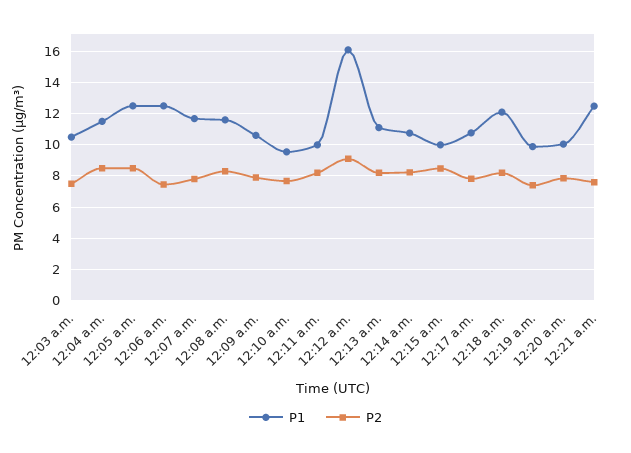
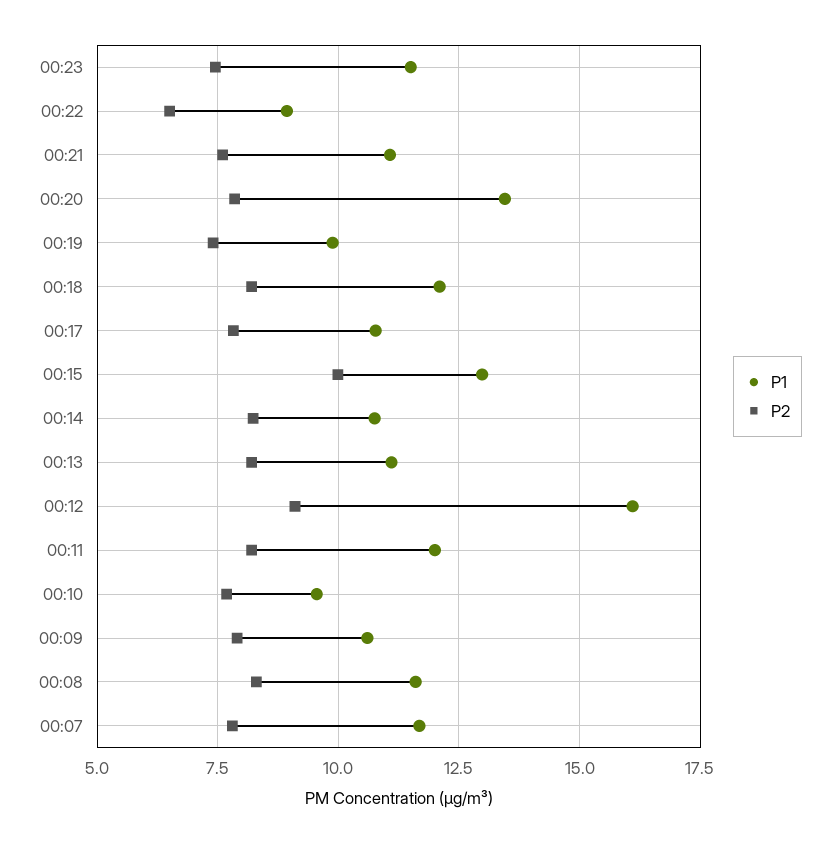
P1, 12:03 a.m.: 10.5 -> none
P2, 12:03 a.m.: 7.5 -> none
P1, 12:04 a.m.: 11.5 -> none
P2, 12:04 a.m.: 8.5 -> none
P1, 12:05 a.m.: 12.5 -> none
P2, 12:05 a.m.: 8.5 -> none
P1, 12:06 a.m.: 12.5 -> none
P2, 12:06 a.m.: 7.5 -> none
P1, 12:11 a.m.: 10 -> 12
P1, 12:15 a.m.: 10 -> 13
P2, 12:15 a.m.: 8.5 -> 10
P1, 12:20 a.m.: 10 -> 13.5
P1, 12:21 a.m.: 12.5 -> 11
P1, 00:23: none -> 11.5
P2, 00:23: none -> 7.5
P1, 00:22: none -> 9
P2, 00:22: none -> 6.5

